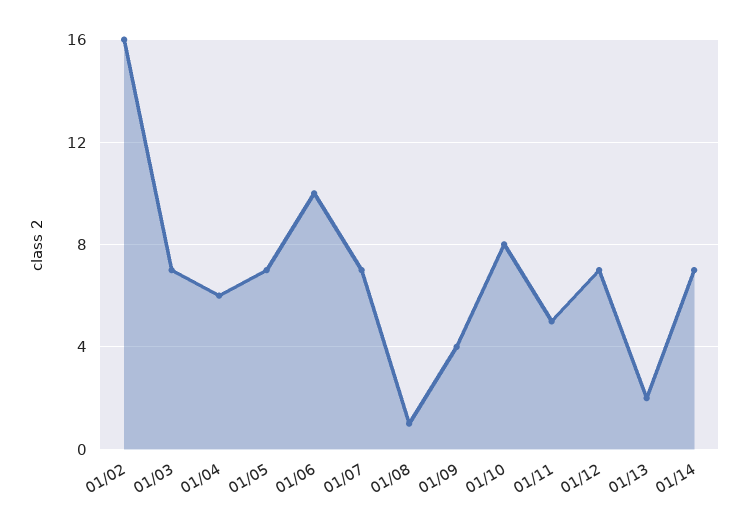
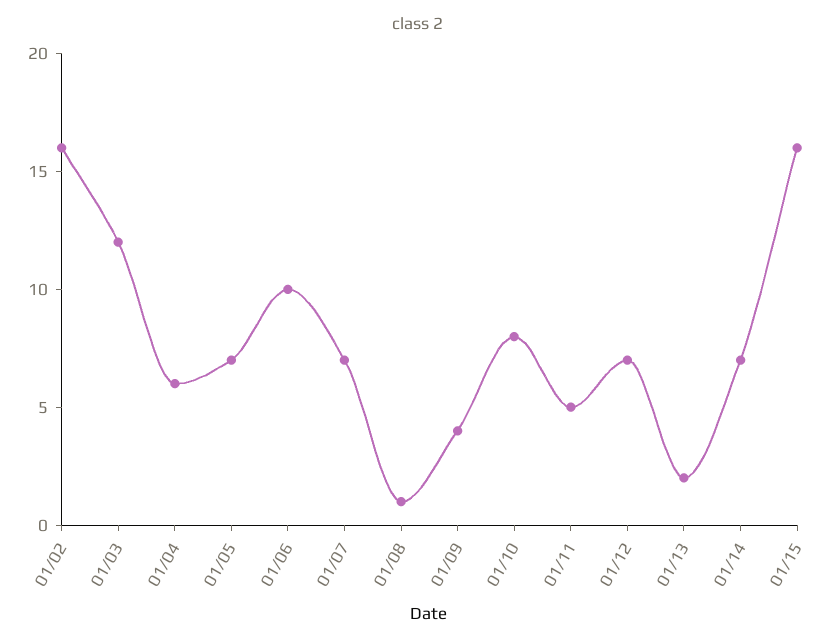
01/03: 7 -> 12
01/15: none -> 16

